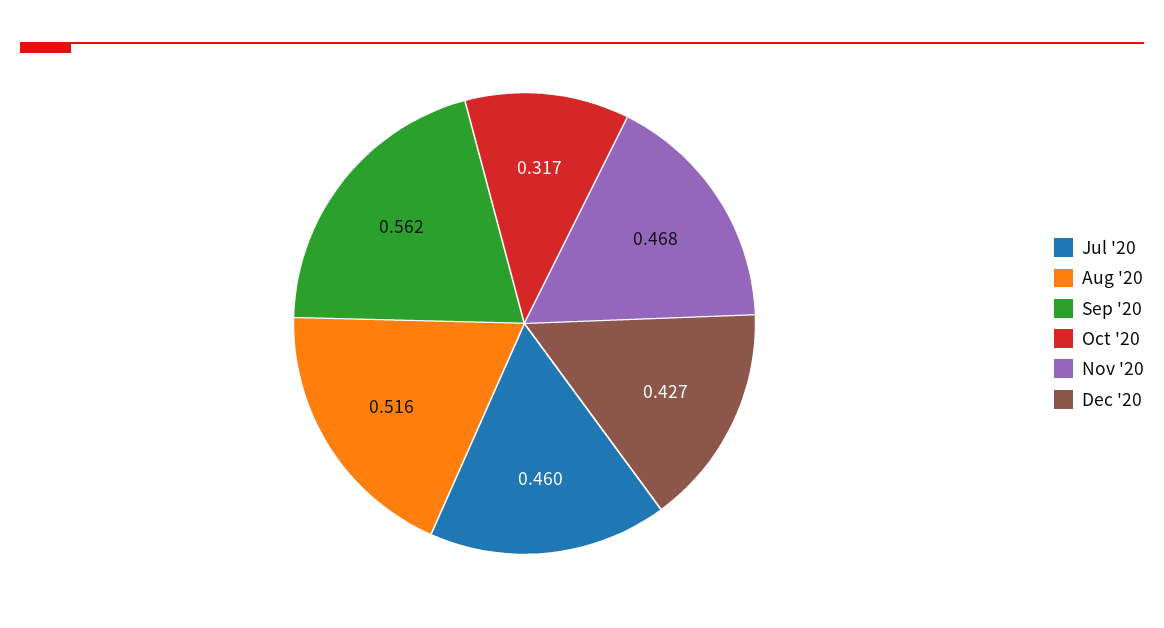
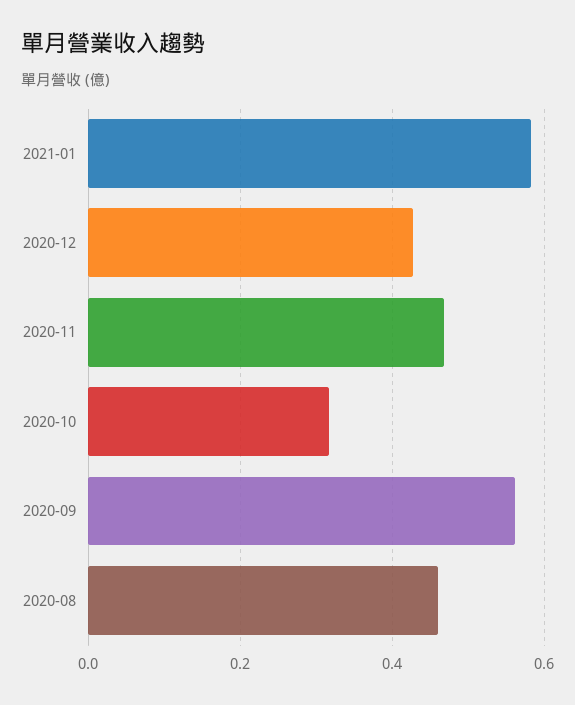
Jul '20: 0.46 -> none
Aug '20: 0.516 -> 0.46
2021-01: none -> 0.58

